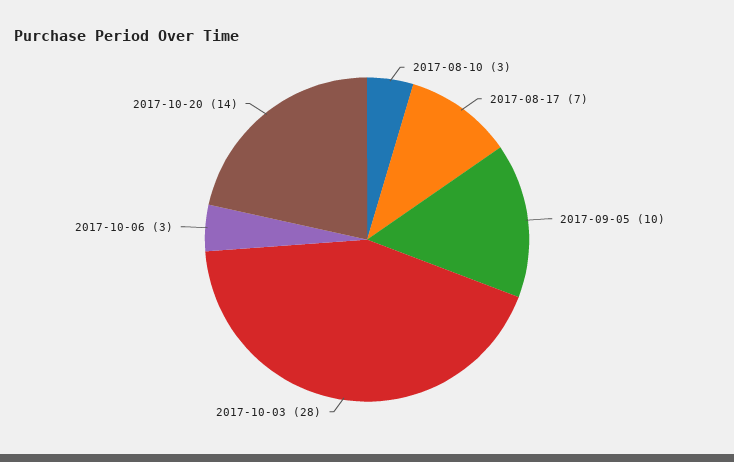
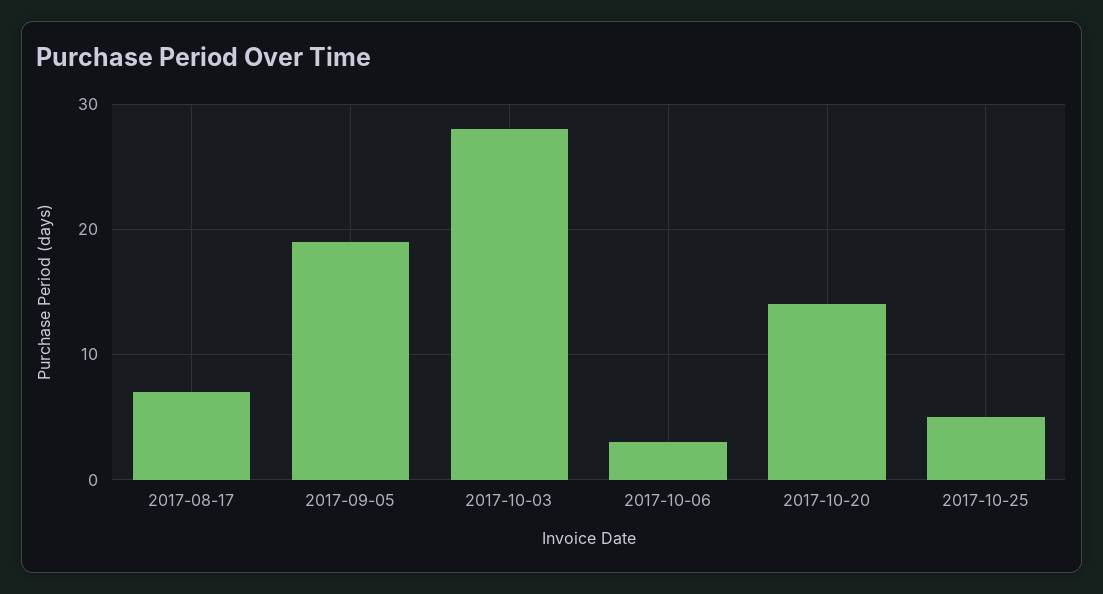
2017-08-10: 3 -> none
2017-09-05: 10 -> 19
2017-10-25: none -> 5

